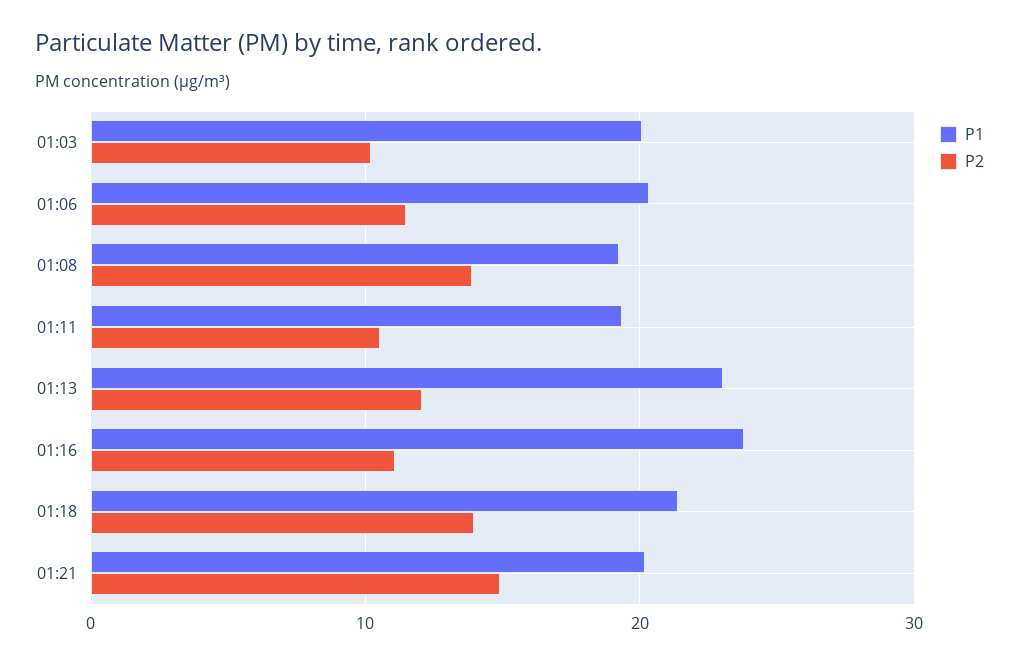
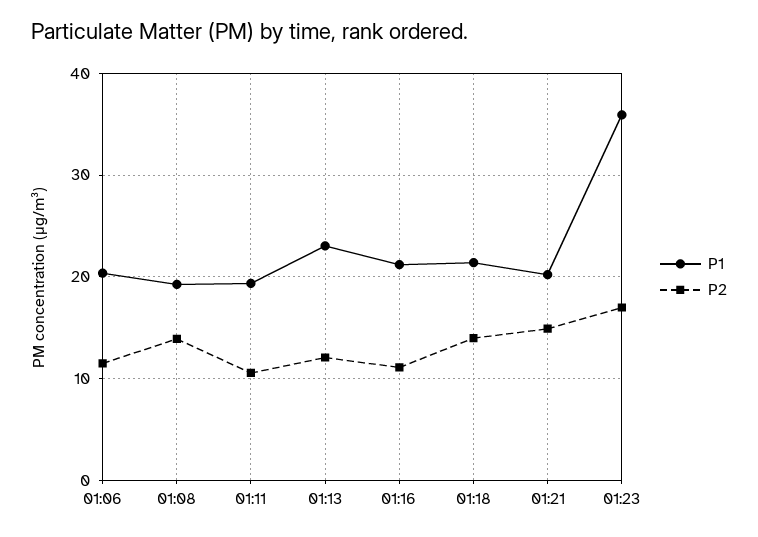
P1, 01:03: 20 -> none
P2, 01:03: 10 -> none
P1, 01:16: 24 -> 21
P1, 01:23: none -> 36
P2, 01:23: none -> 17

